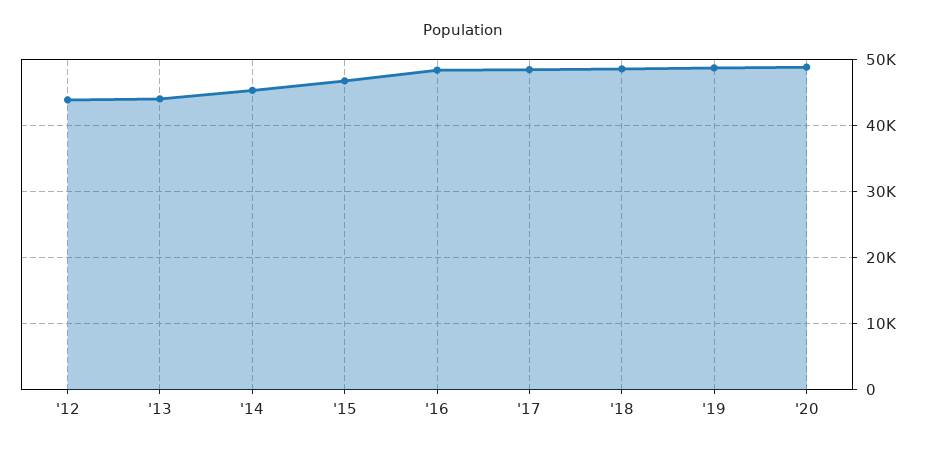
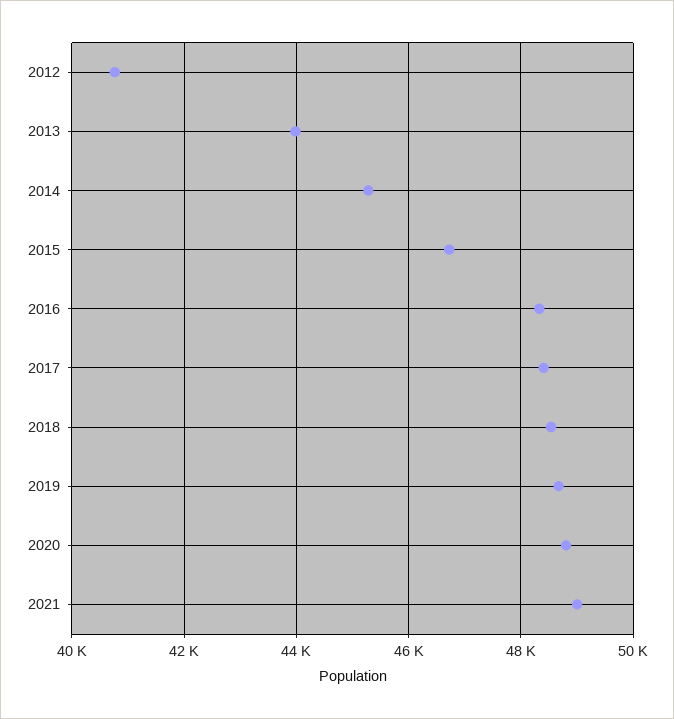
'12: 44000 -> 40800
2021: none -> 49000

